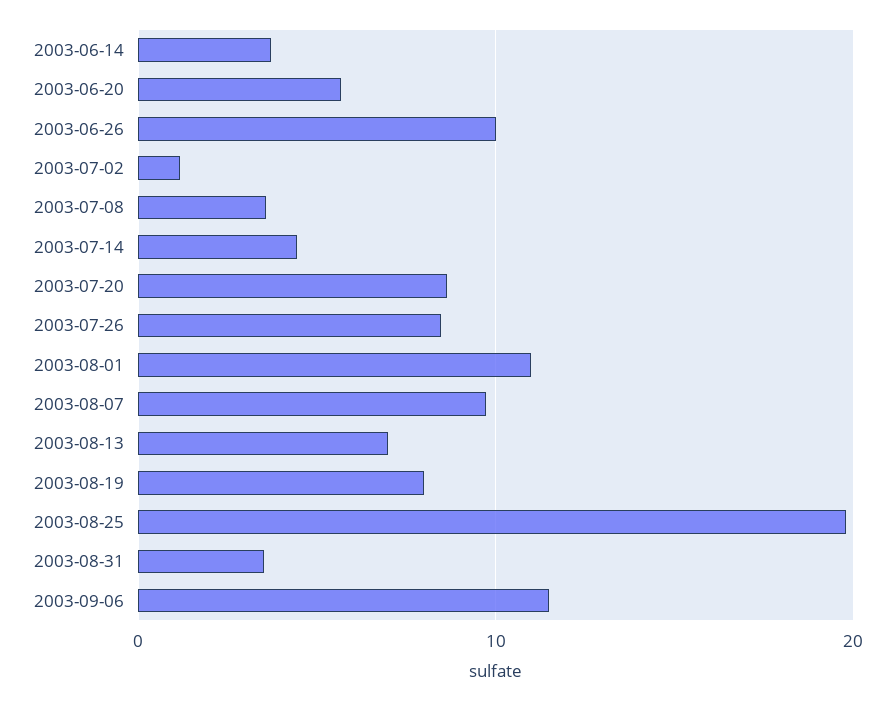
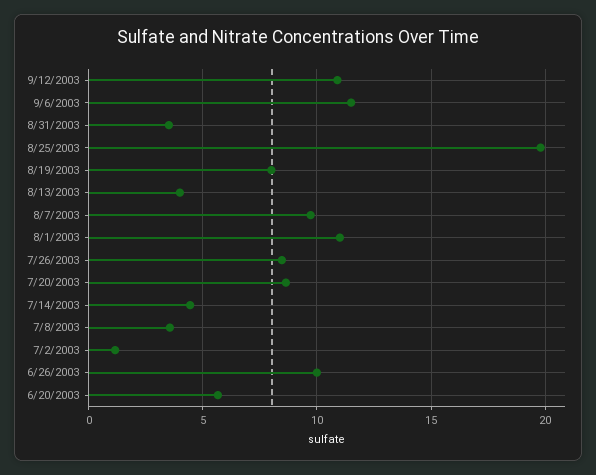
2003-06-14: 4 -> none
2003-08-13: 7 -> 4
9/12/2003: none -> 11

